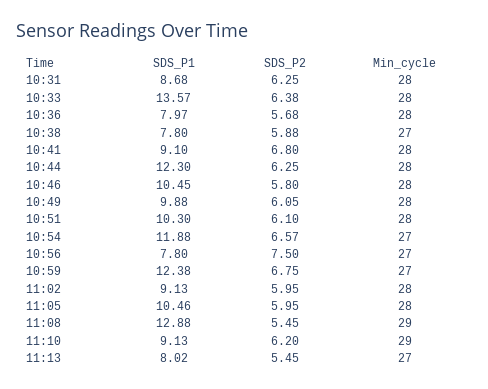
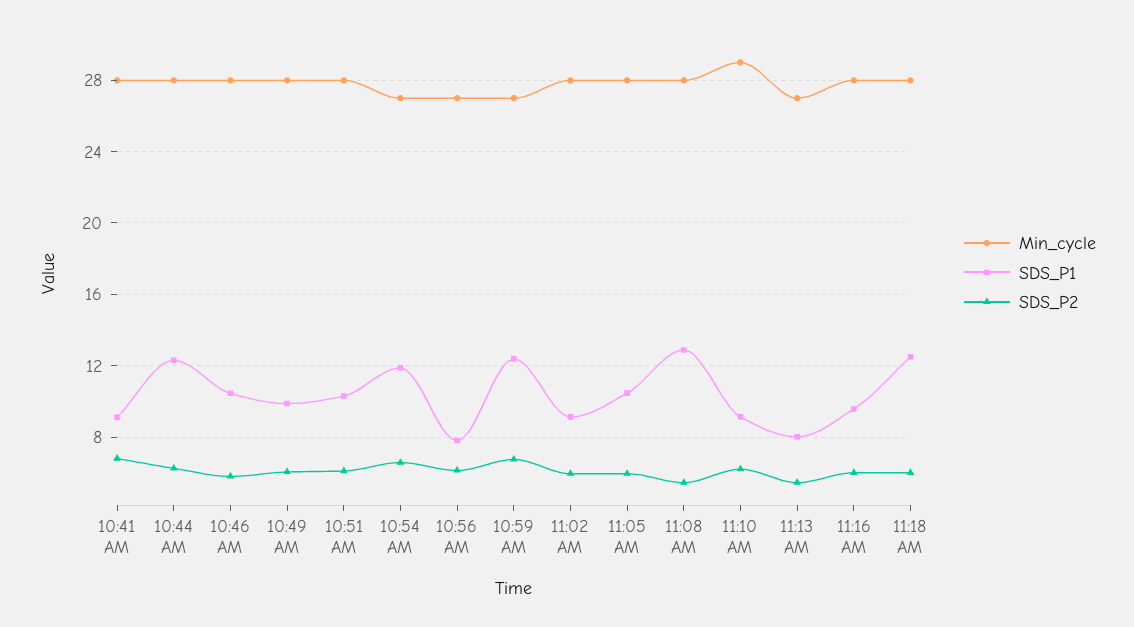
SDS_P1, 10:31: 8.68 -> none
SDS_P2, 10:31: 6.25 -> none
Min_cycle, 10:31: 28 -> none
SDS_P1, 10:33: 13.57 -> none
SDS_P2, 10:33: 6.38 -> none
Min_cycle, 10:33: 28 -> none
SDS_P1, 10:36: 7.97 -> none
SDS_P2, 10:36: 5.68 -> none
Min_cycle, 10:36: 28 -> none
SDS_P1, 10:38: 7.8 -> none
SDS_P2, 10:38: 5.88 -> none
Min_cycle, 10:38: 27 -> none
SDS_P2, 10:56: 7.5 -> 6
Min_cycle, 11:08: 29 -> 28
Min_cycle, 11:16 AM: none -> 28
SDS_P1, 11:16 AM: none -> 9.5
SDS_P2, 11:16 AM: none -> 6
Min_cycle, 11:18 AM: none -> 28
SDS_P1, 11:18 AM: none -> 12.5
SDS_P2, 11:18 AM: none -> 6

